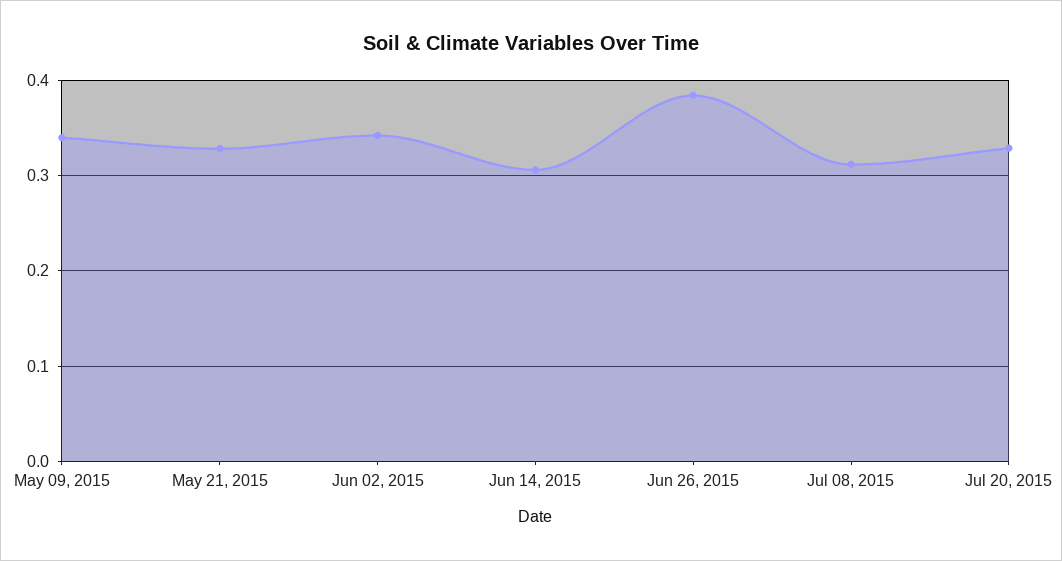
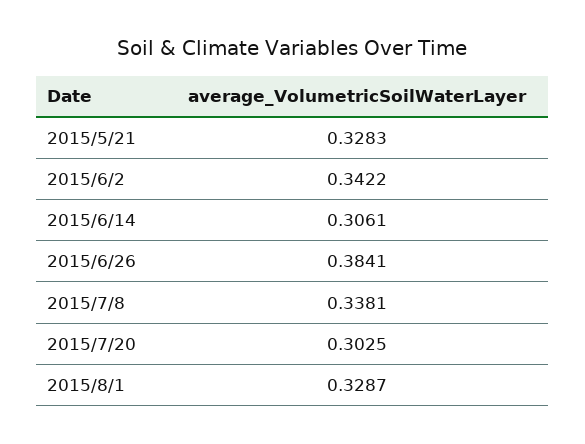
May 09, 2015: 0.34 -> none
Jul 08, 2015: 0.31 -> 0.3381
Jul 20, 2015: 0.33 -> 0.3025
2015/8/1: none -> 0.3287

